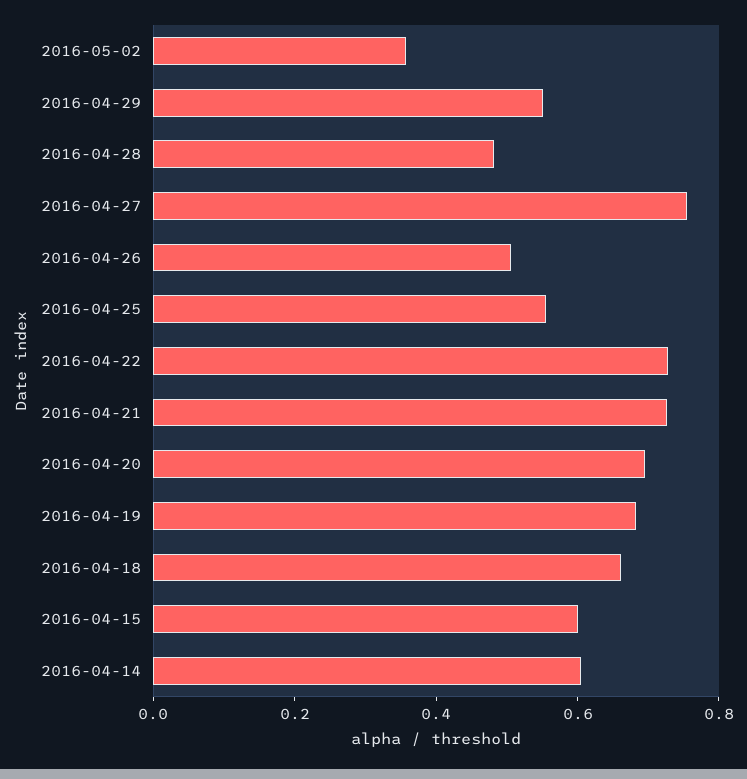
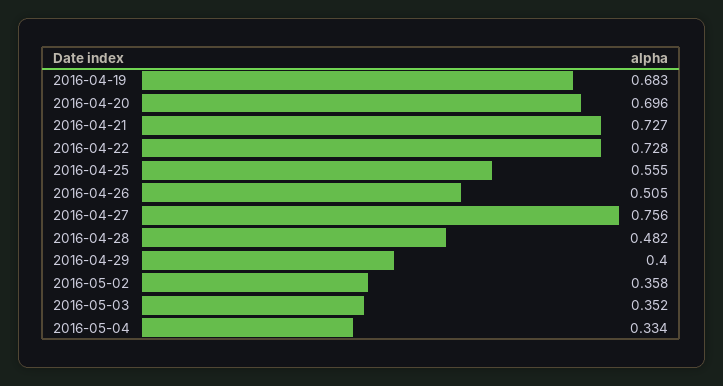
2016-04-29: 0.55 -> 0.4
2016-04-18: 0.65 -> none
2016-04-15: 0.6 -> none
2016-04-14: 0.6 -> none
2016-05-03: none -> 0.352
2016-05-04: none -> 0.334

